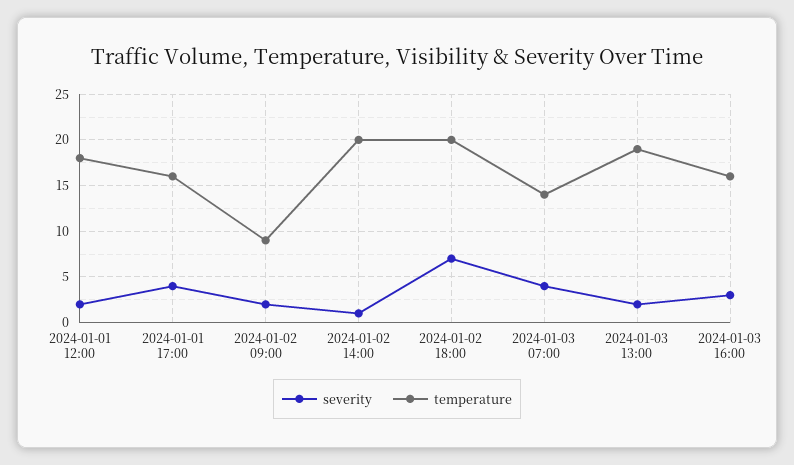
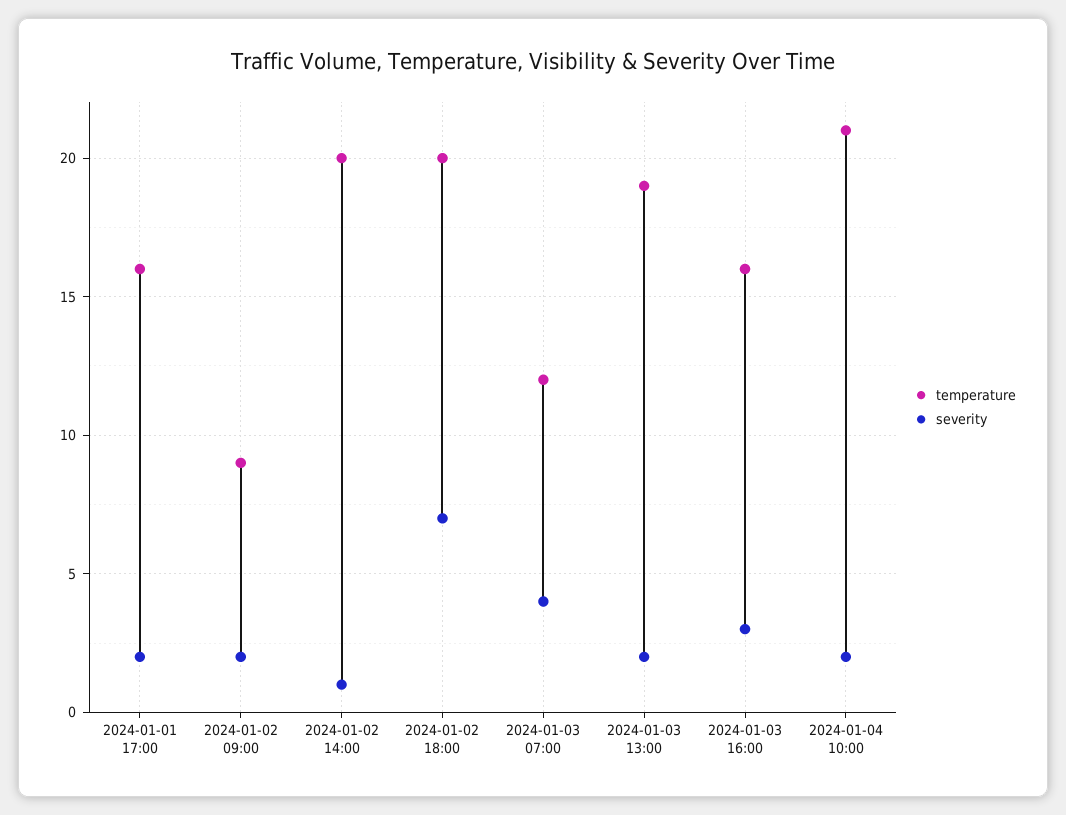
severity, 2024-01-01 12:00: 2 -> none
temperature, 2024-01-01 12:00: 18 -> none
severity, 2024-01-01 17:00: 4 -> 2
temperature, 2024-01-03 07:00: 14 -> 12
temperature, 2024-01-04 10:00: none -> 21
severity, 2024-01-04 10:00: none -> 2

